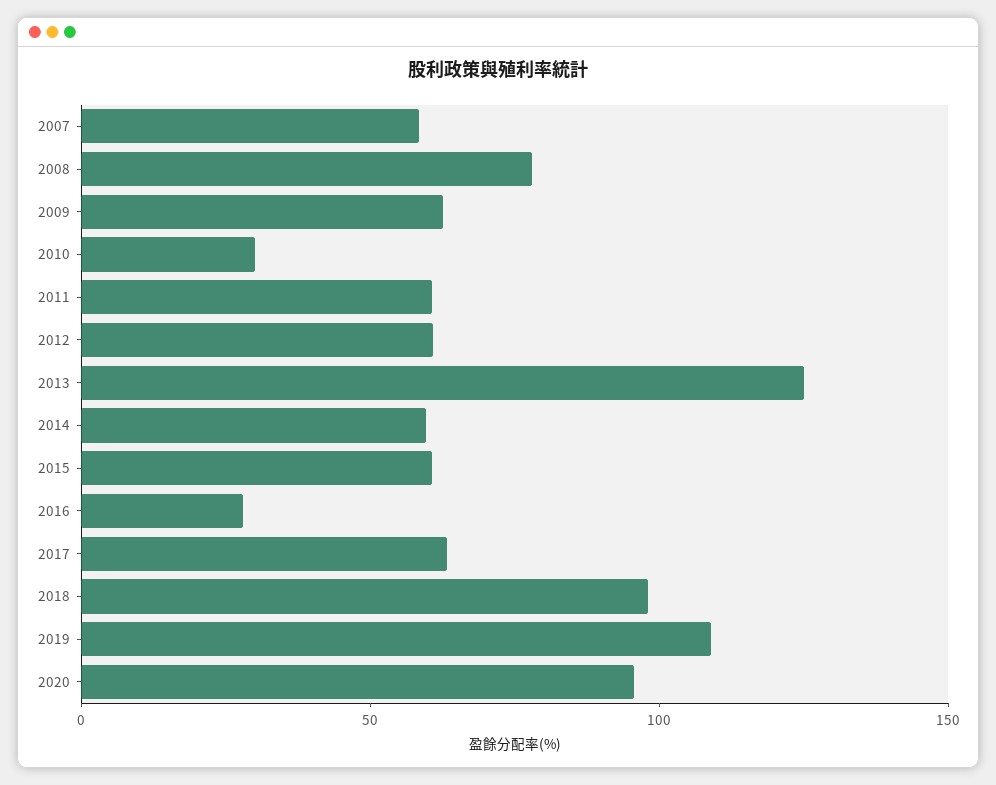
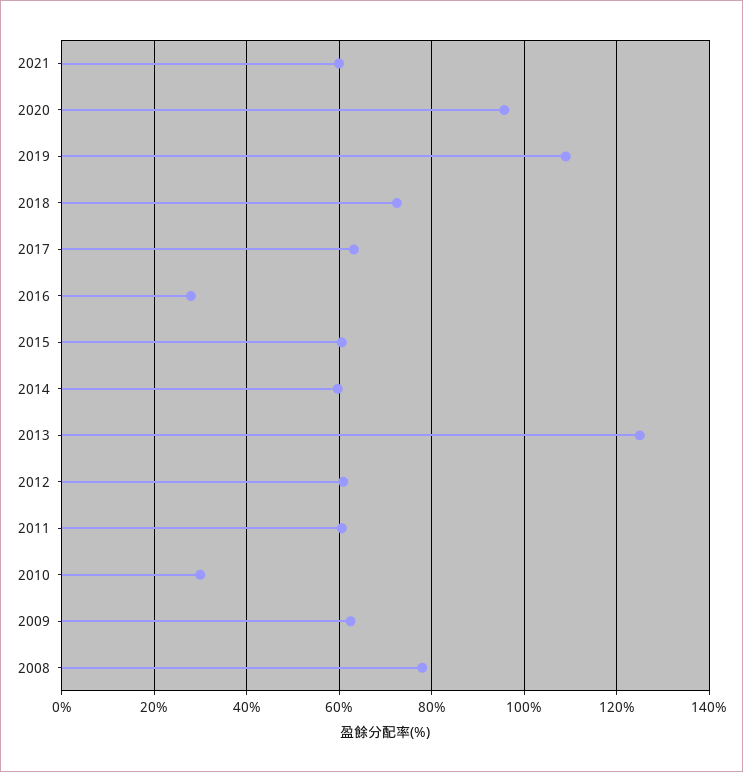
2007: 60 -> none
2018: 100 -> 72
2021: none -> 60

